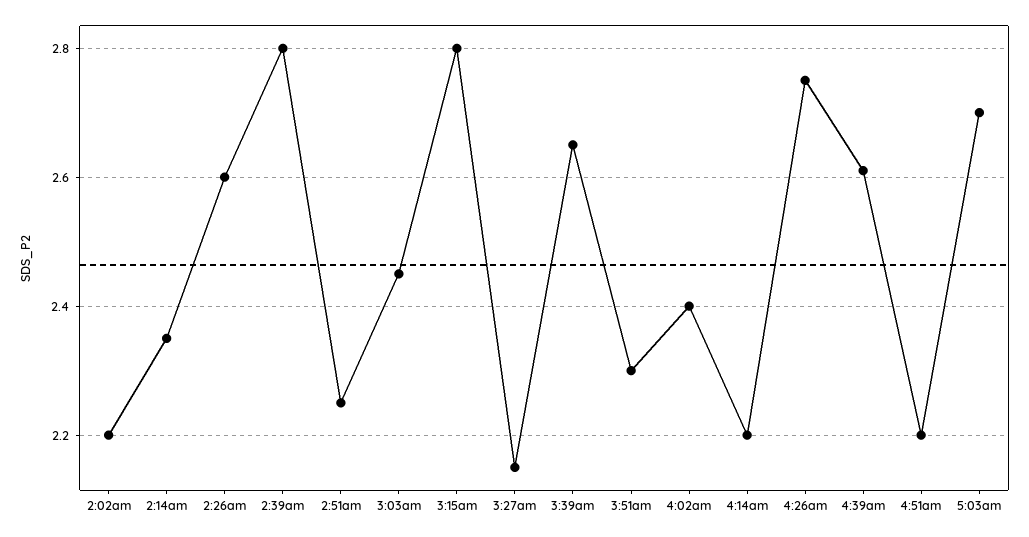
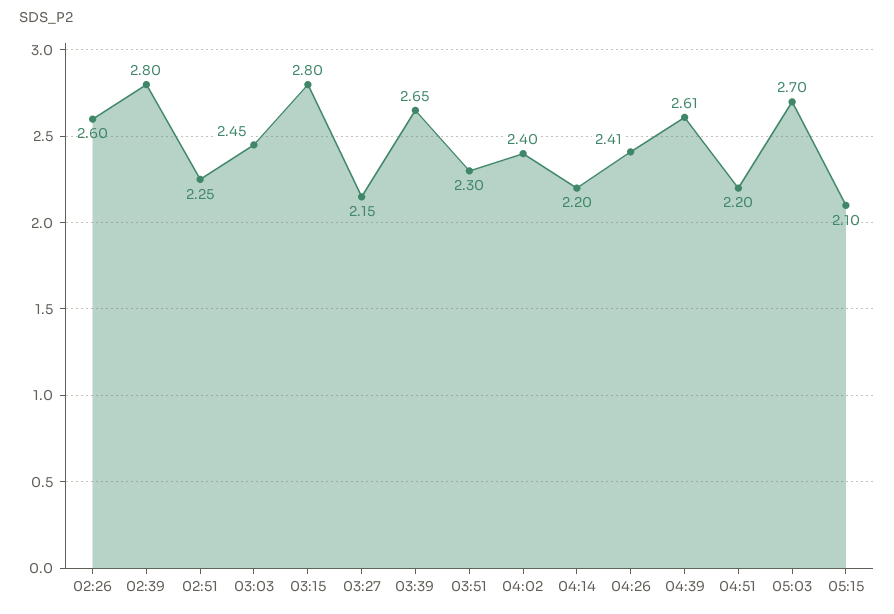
2:02am: 2.2 -> none
2:14am: 2.35 -> none
4:26am: 2.75 -> 2.41
05:15: none -> 2.1

